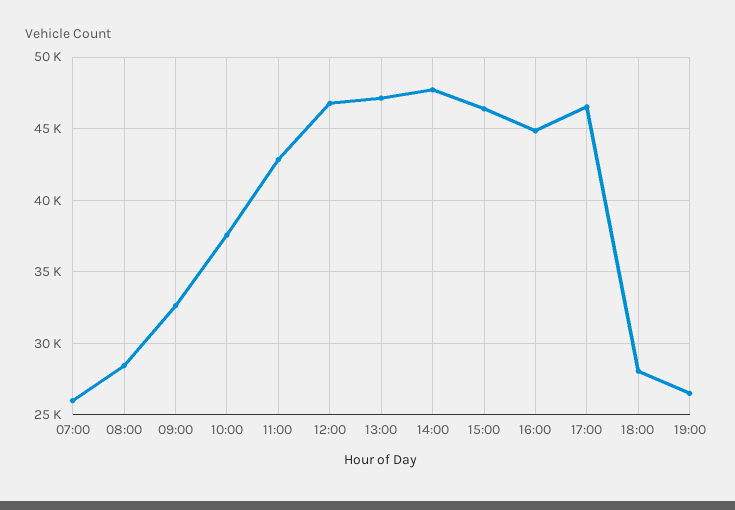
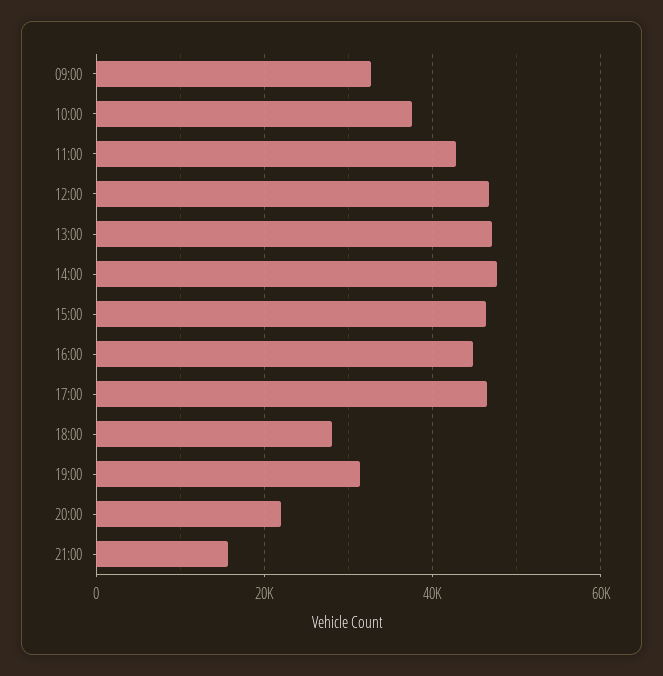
07:00: 26000 -> none
08:00: 28500 -> none
19:00: 26500 -> 32000
20:00: none -> 22000
21:00: none -> 16000

